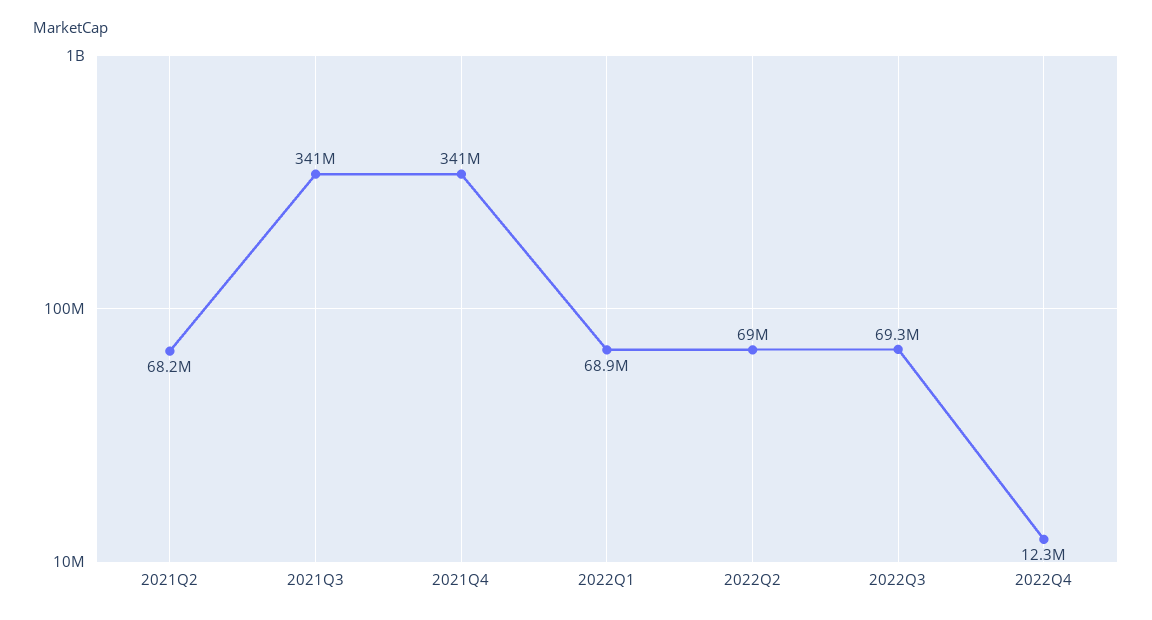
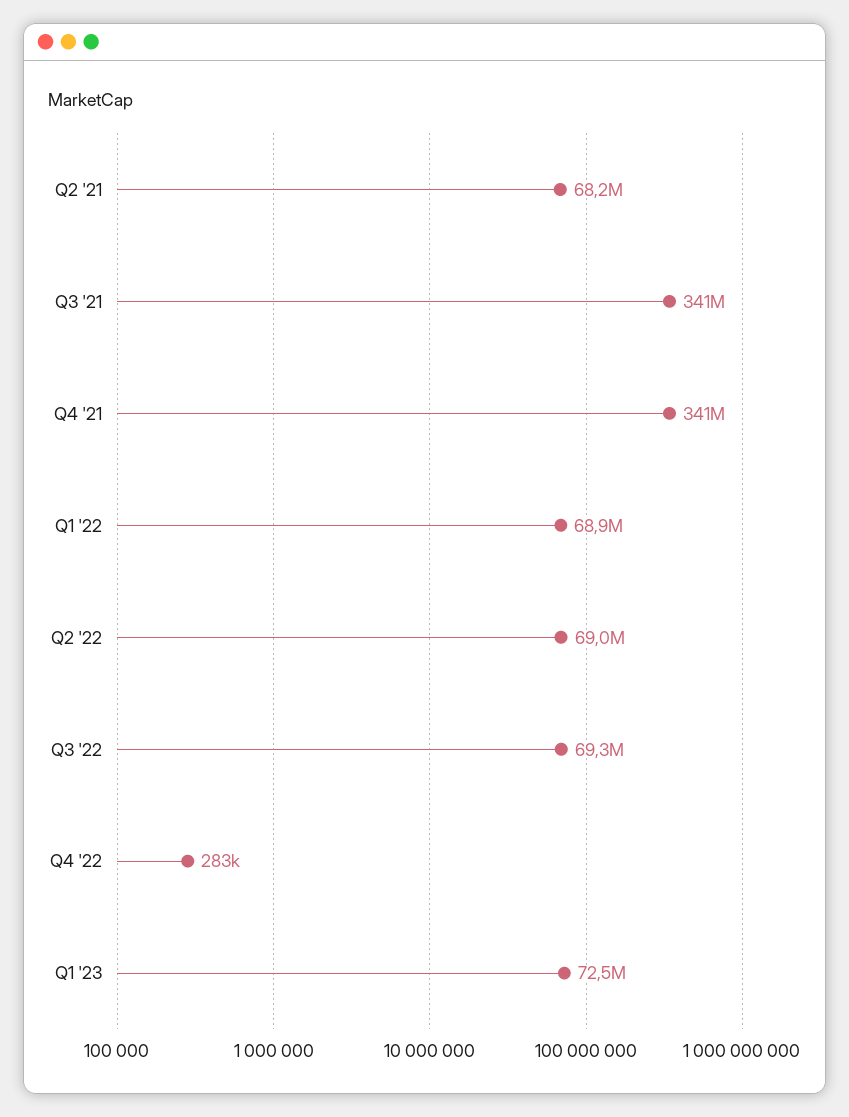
2022Q4: 12300000 -> 283000
Q1 '23: none -> 72500000

